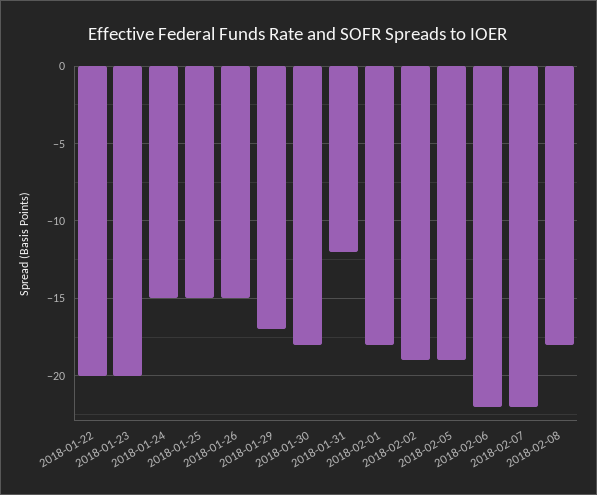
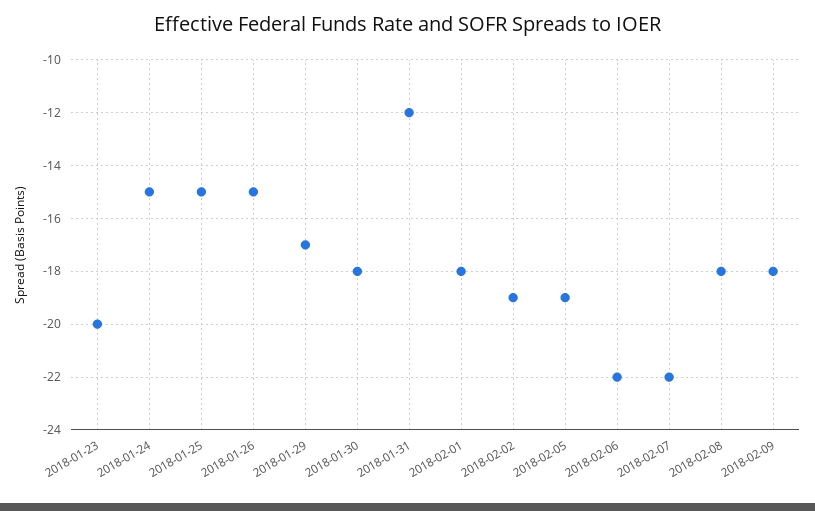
2018-01-22: -20 -> none
2018-02-09: none -> -18

